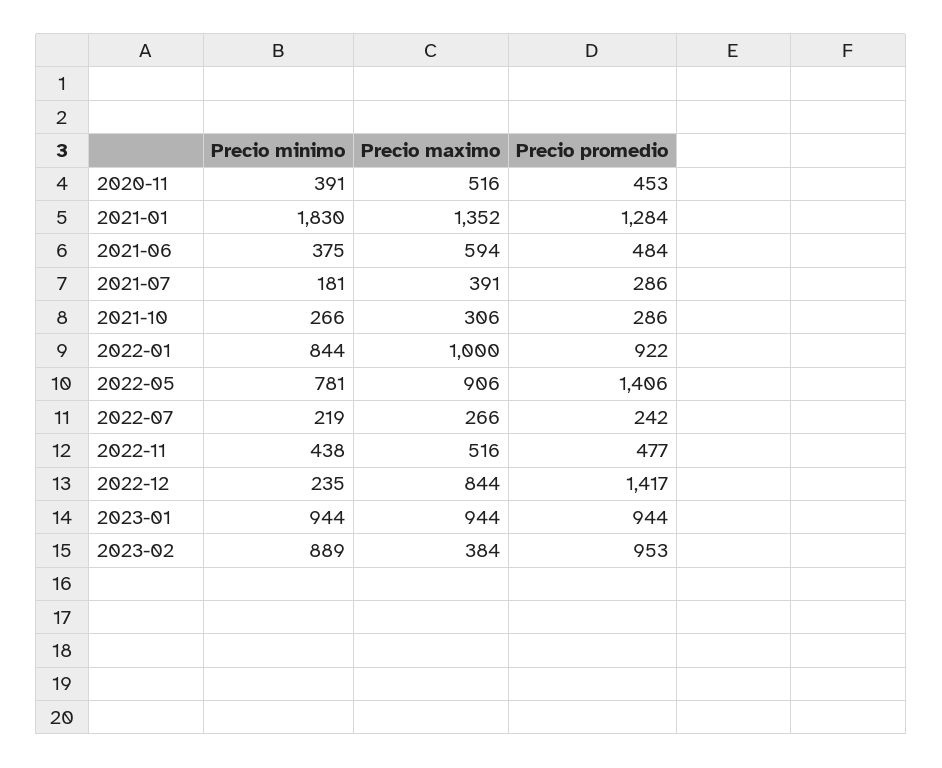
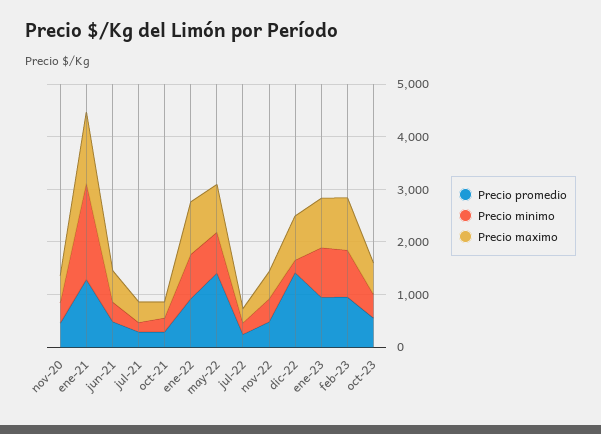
Precio maximo, 2023-02: 384 -> 1000
Precio promedio, oct-23: none -> 600
Precio minimo, oct-23: none -> 400
Precio maximo, oct-23: none -> 600

